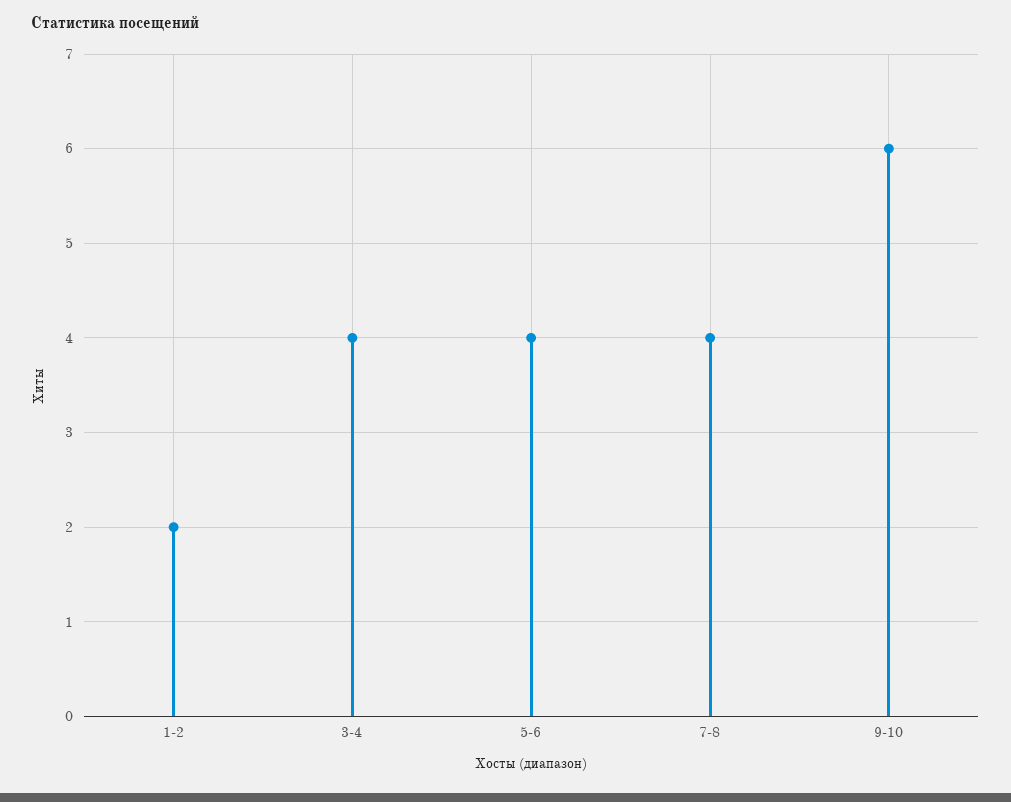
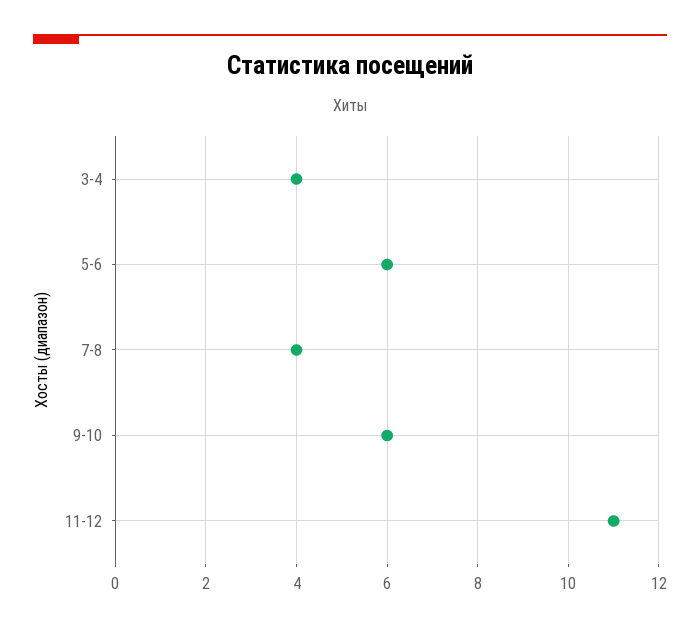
1-2: 2 -> none
5-6: 4 -> 6
11-12: none -> 11

